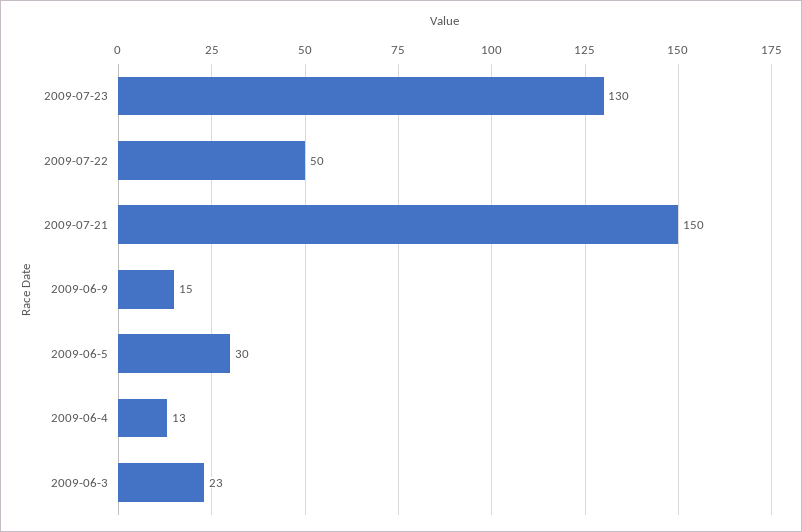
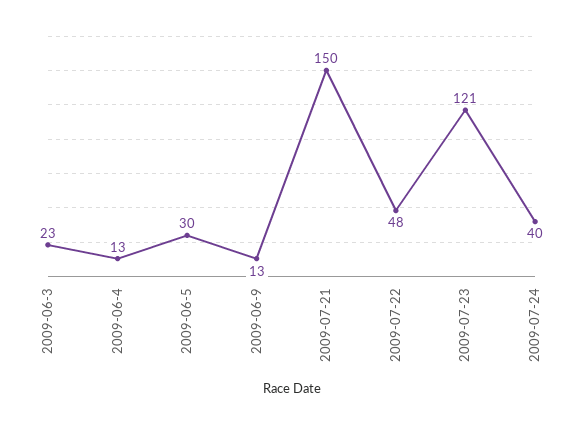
2009-07-23: 130 -> 121
2009-07-22: 50 -> 48
2009-06-9: 15 -> 13
2009-07-24: none -> 40

